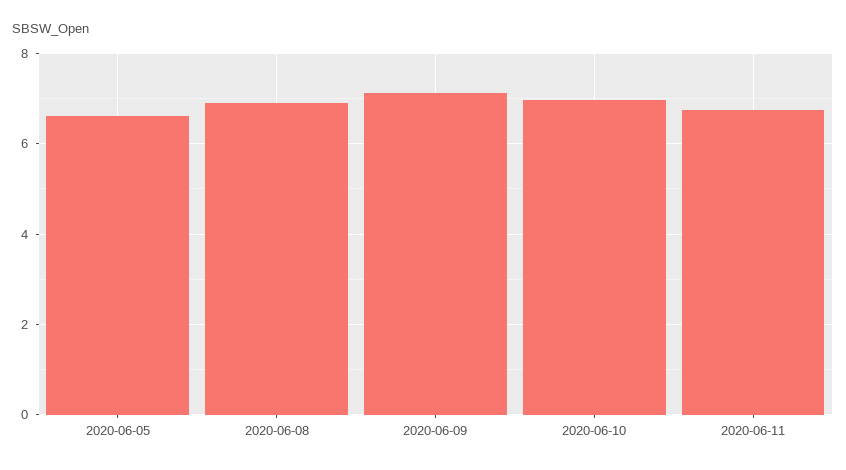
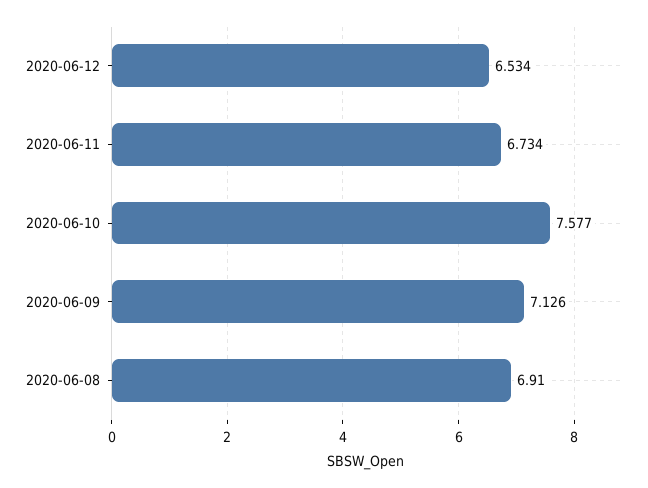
2020-06-05: 6.6 -> none
2020-06-10: 7 -> 7.577
2020-06-12: none -> 6.534

